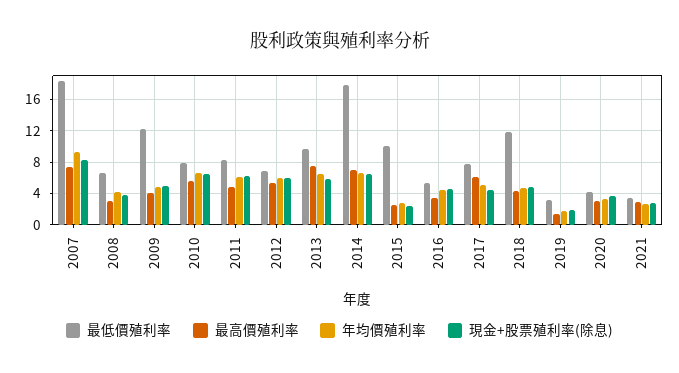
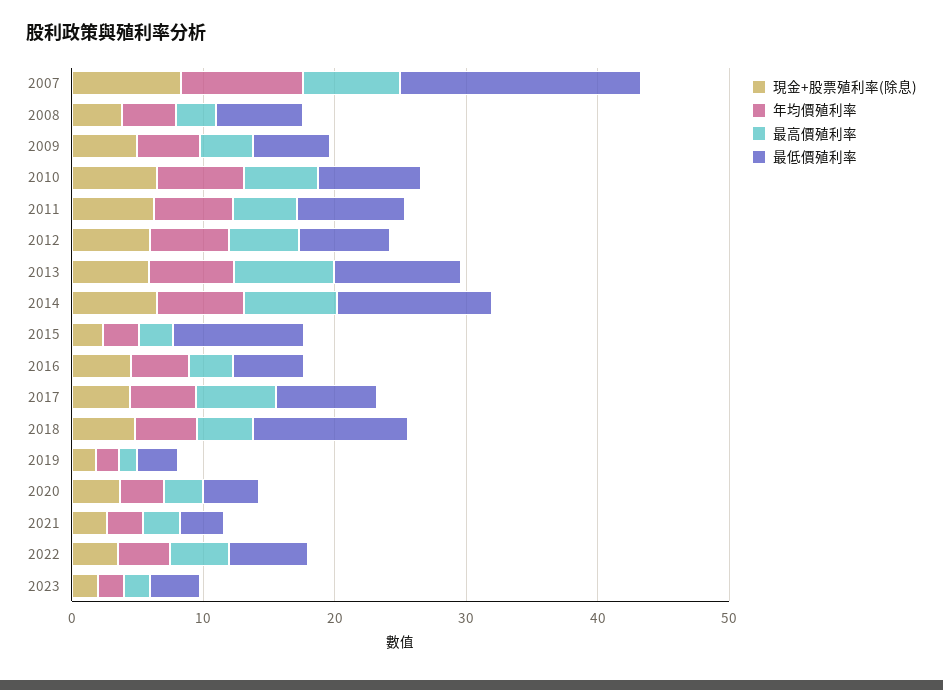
最低價殖利率, 2009: 12 -> 6
最低價殖利率, 2014: 18 -> 12
現金+股票殖利率(除息), 2022: none -> 4
年均價殖利率, 2022: none -> 4
最高價殖利率, 2022: none -> 4
最低價殖利率, 2022: none -> 6
現金+股票殖利率(除息), 2023: none -> 2
年均價殖利率, 2023: none -> 2
最高價殖利率, 2023: none -> 2
最低價殖利率, 2023: none -> 4

